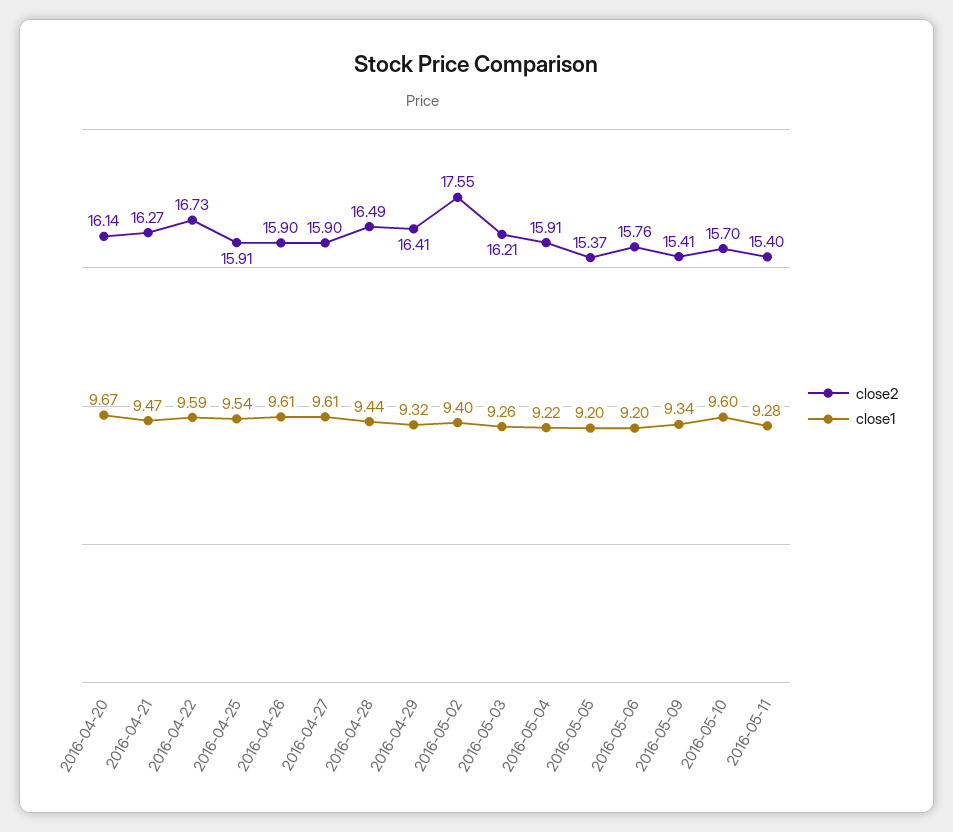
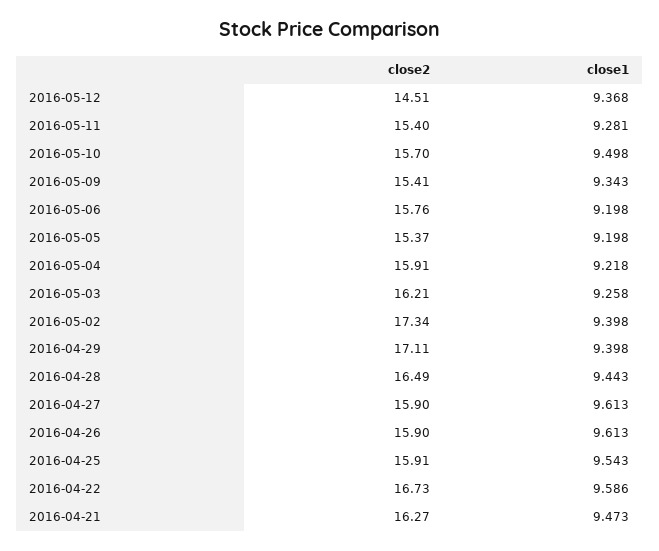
close2, 2016-04-20: 16.14 -> none
close1, 2016-04-20: 9.67 -> none
close2, 2016-04-29: 16.41 -> 17.11
close1, 2016-04-29: 9.32 -> 9.398
close2, 2016-05-02: 17.55 -> 17.34
close1, 2016-05-10: 9.6 -> 9.498
close2, 2016-05-12: none -> 14.51
close1, 2016-05-12: none -> 9.368

